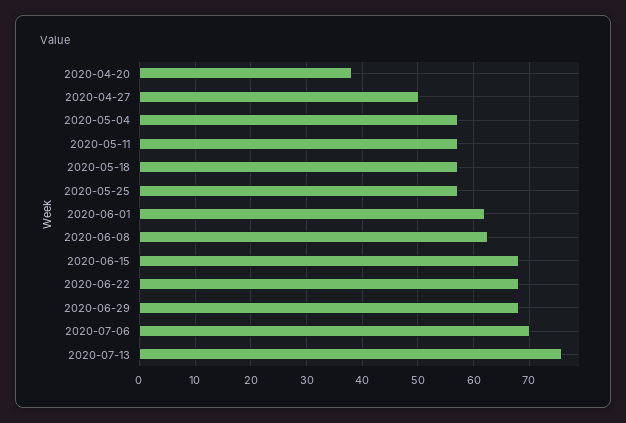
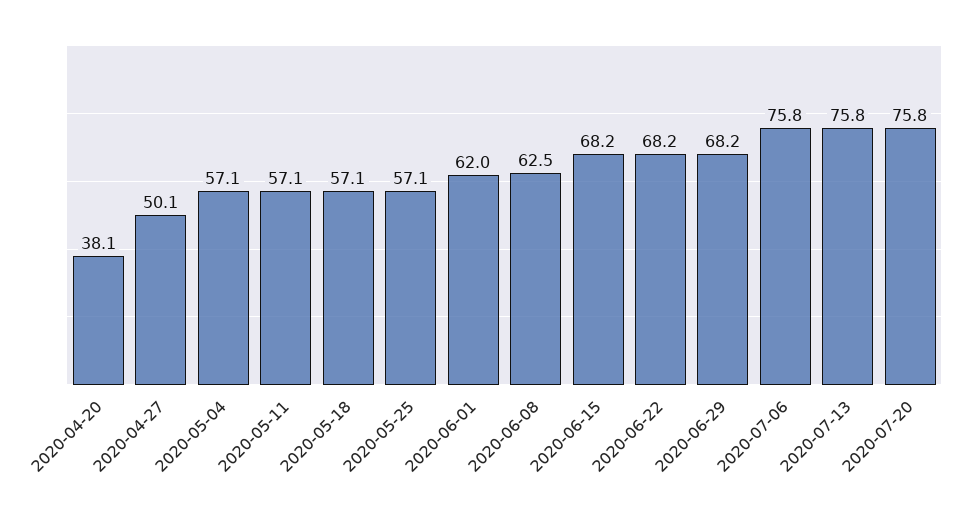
2020-07-06: 70 -> 75.8
2020-07-20: none -> 75.8

